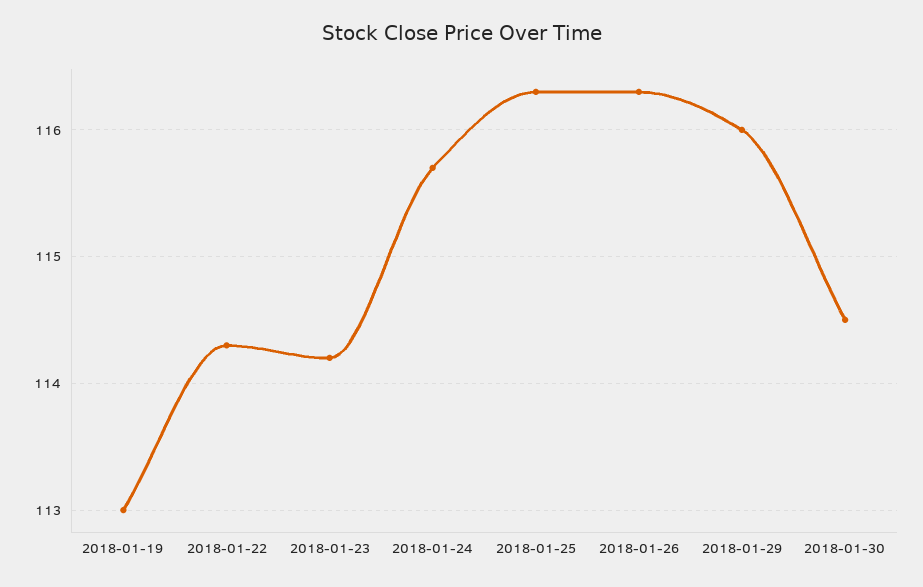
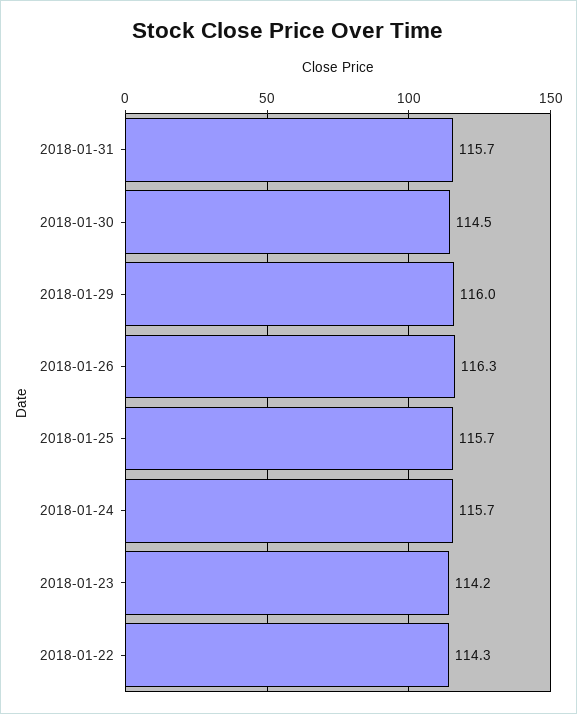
2018-01-19: 113 -> none
2018-01-25: 116.3 -> 115.7
2018-01-31: none -> 115.7

